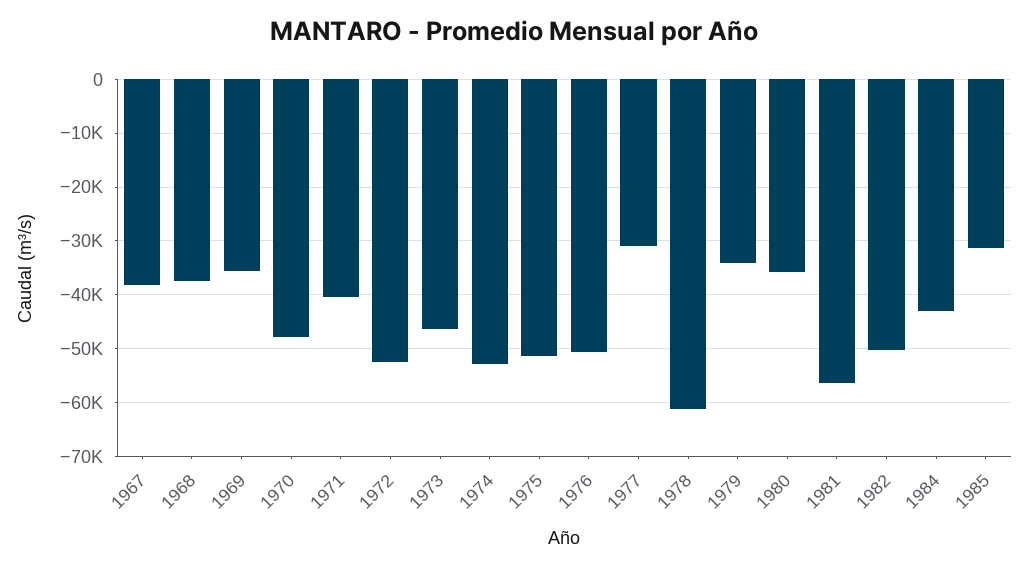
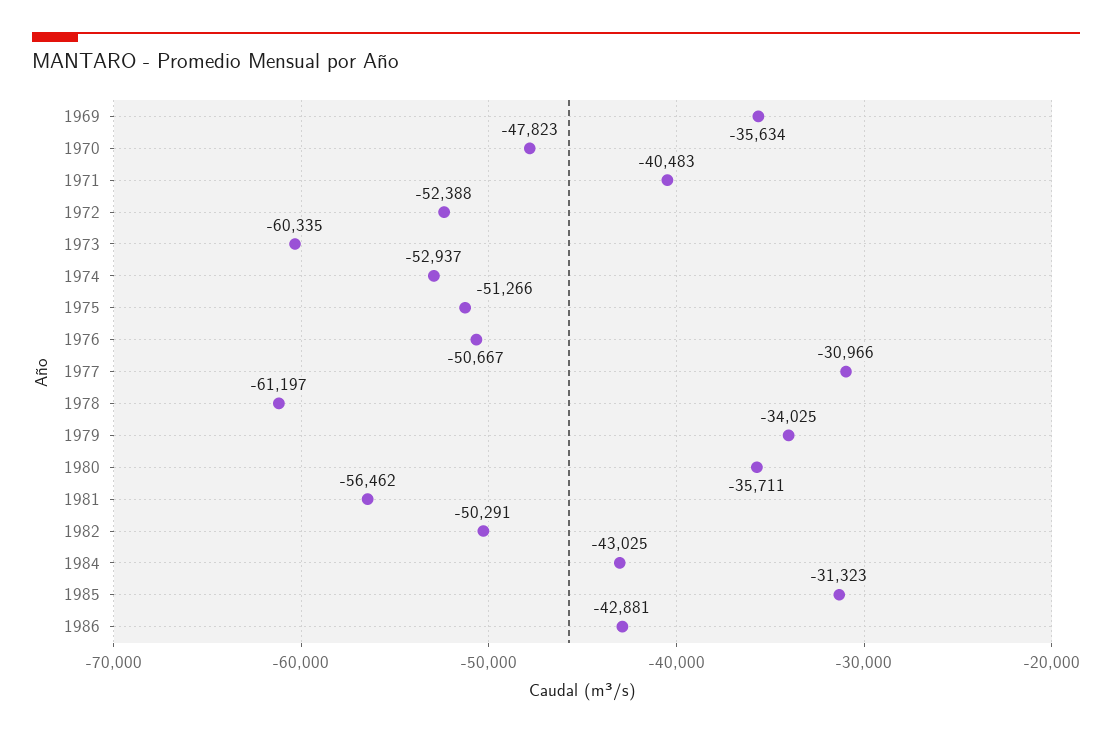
1967: -38000 -> none
1968: -38000 -> none
1973: -46000 -> -60335
1986: none -> -42881

